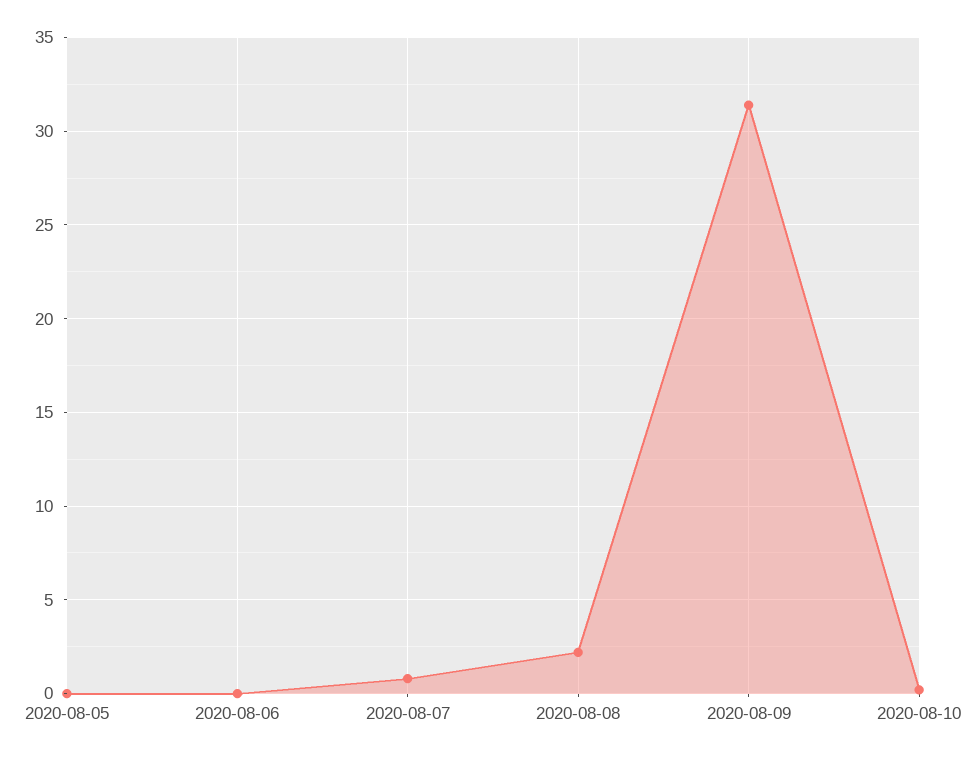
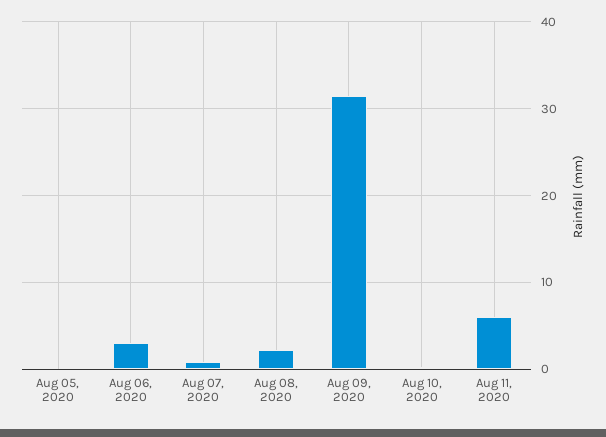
2020-08-06: 0 -> 3
Aug 11, 2020: none -> 6

